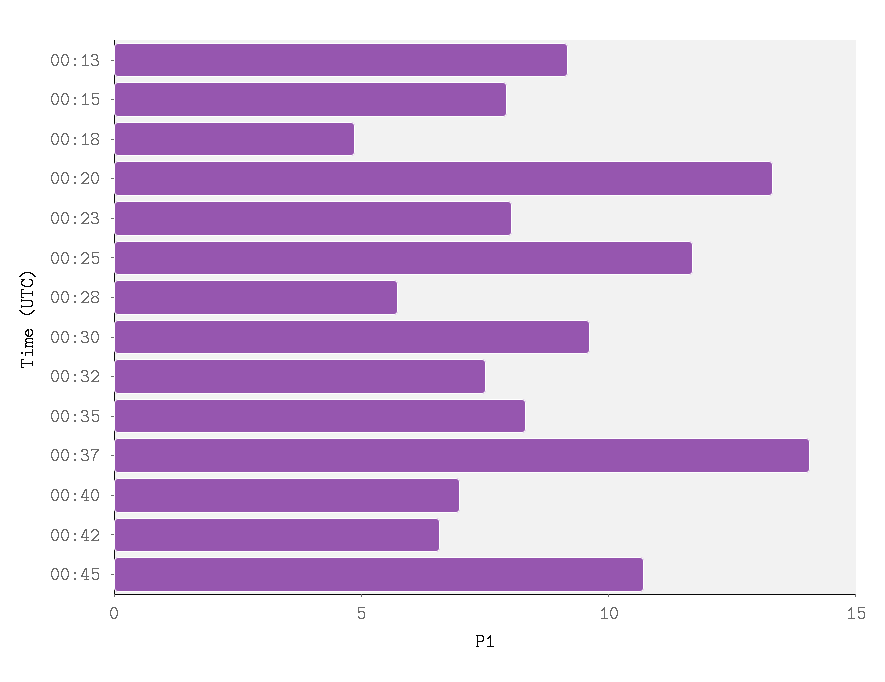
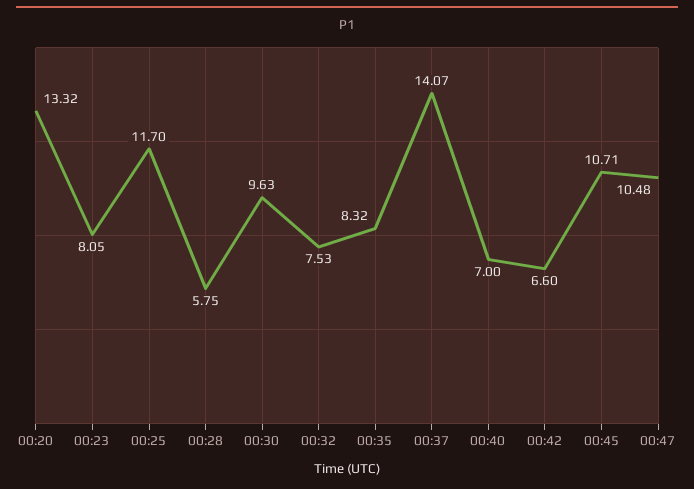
00:13: 9 -> none
00:15: 8 -> none
00:18: 5 -> none
00:47: none -> 10.48

